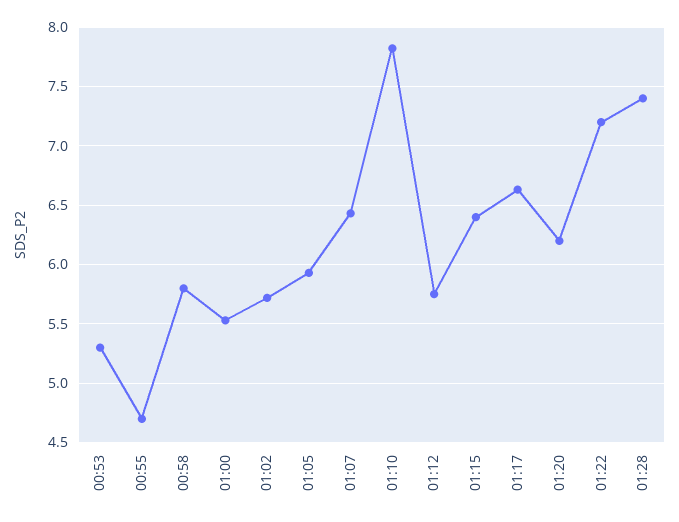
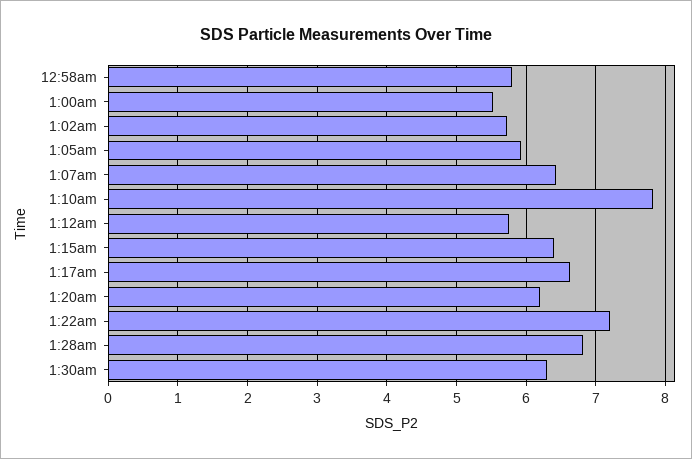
00:53: 5.3 -> none
00:55: 4.7 -> none
01:28: 7.4 -> 6.8
1:30am: none -> 6.3

